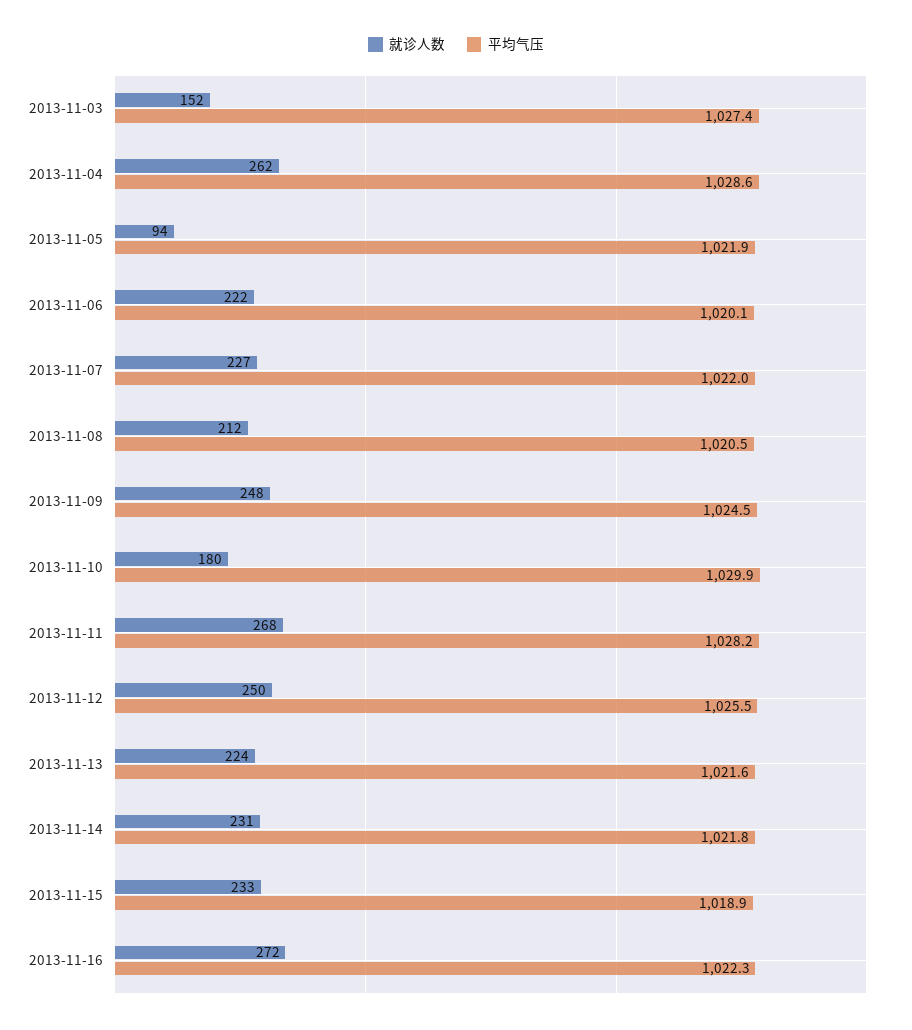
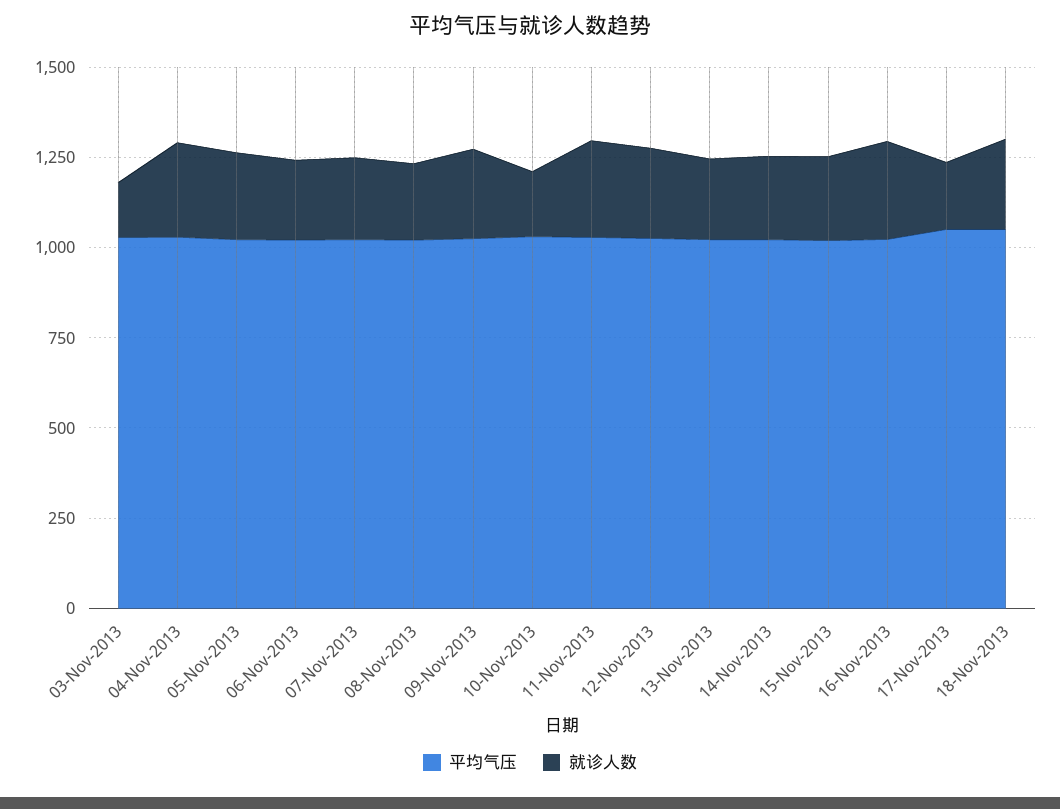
就诊人数, 2013-11-05: 94 -> 250
平均气压, 17-Nov-2013: none -> 1050
就诊人数, 17-Nov-2013: none -> 200
平均气压, 18-Nov-2013: none -> 1050
就诊人数, 18-Nov-2013: none -> 250

